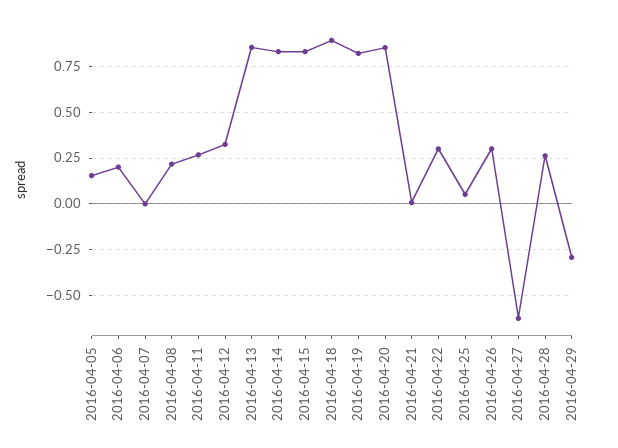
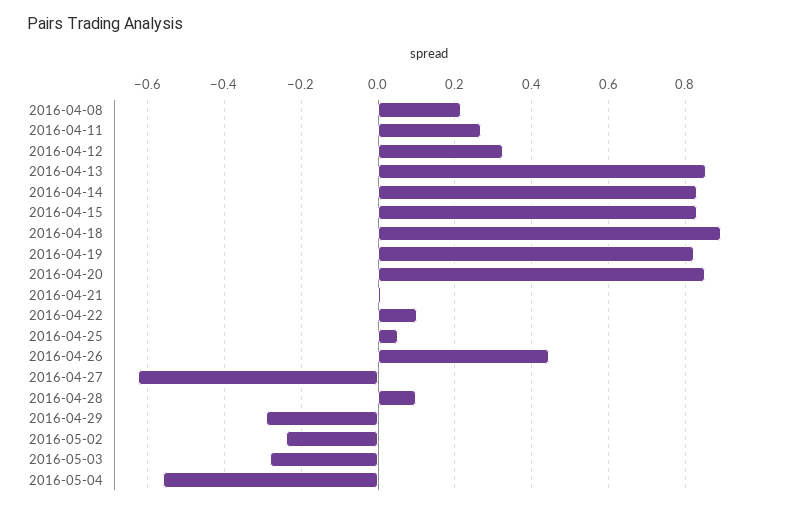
2016-04-05: 0.15 -> none
2016-04-06: 0.2 -> none
2016-04-07: 0 -> none
2016-04-22: 0.3 -> 0.1
2016-04-26: 0.3 -> 0.44
2016-04-28: 0.25 -> 0.1
2016-05-02: none -> -0.24
2016-05-03: none -> -0.28
2016-05-04: none -> -0.56

